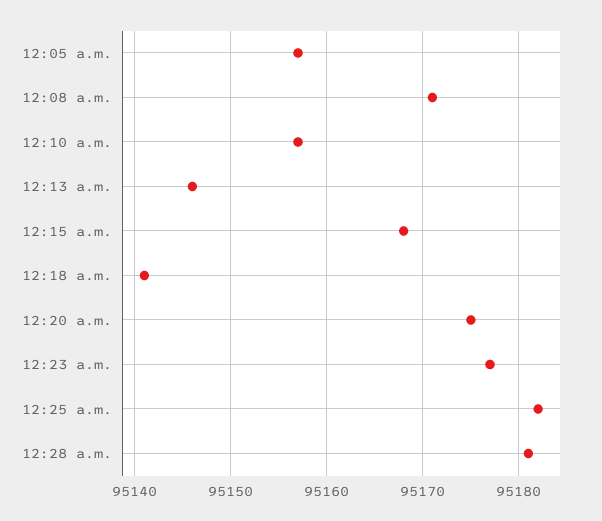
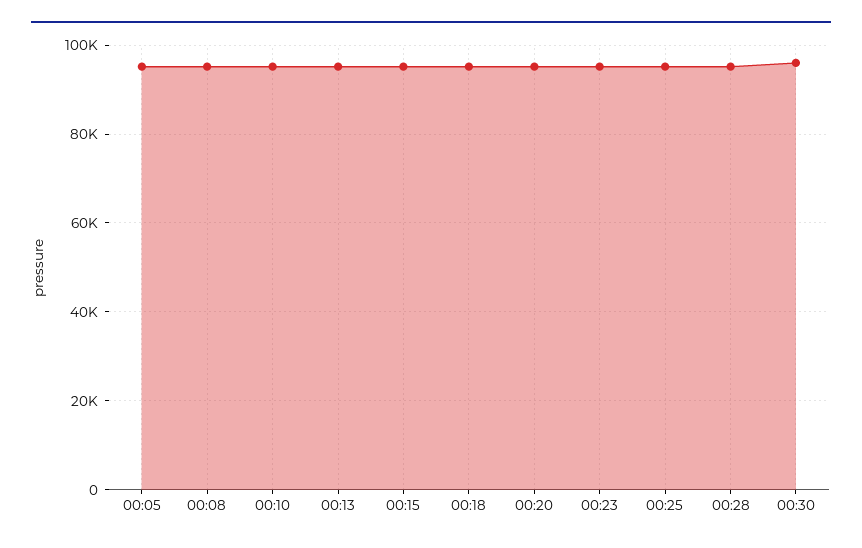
00:30: none -> 96000

